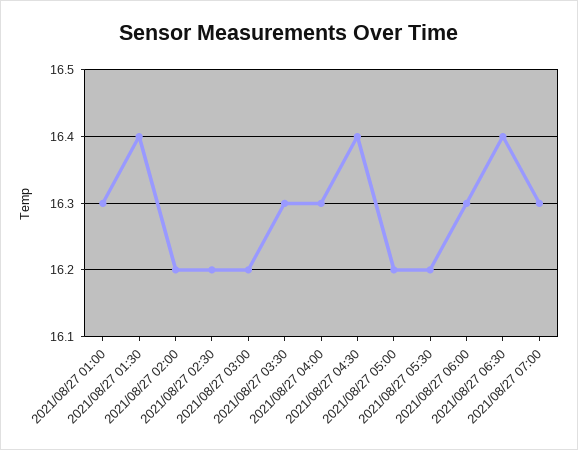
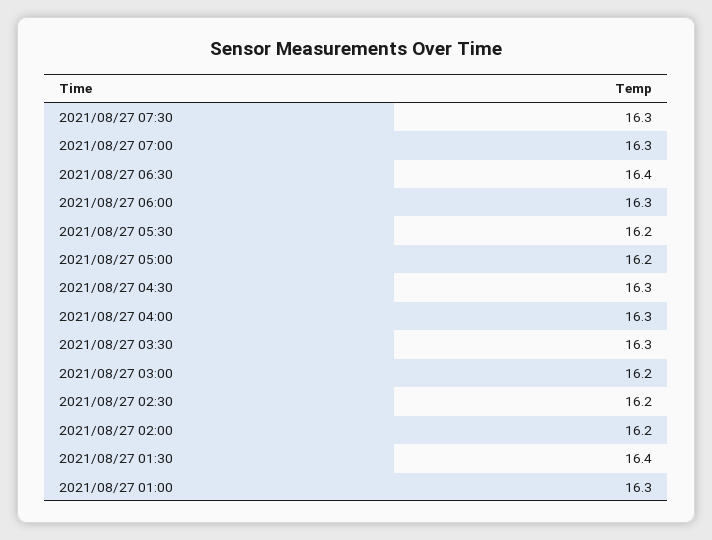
2021/08/27 04:30: 16.4 -> 16.3
2021/08/27 07:30: none -> 16.3

